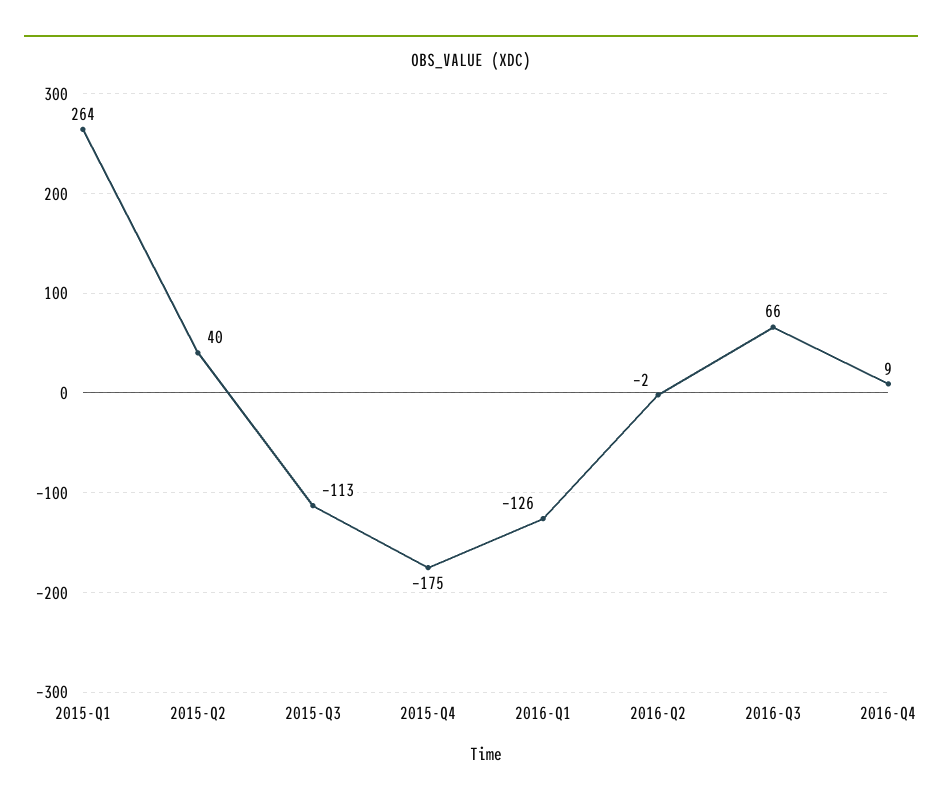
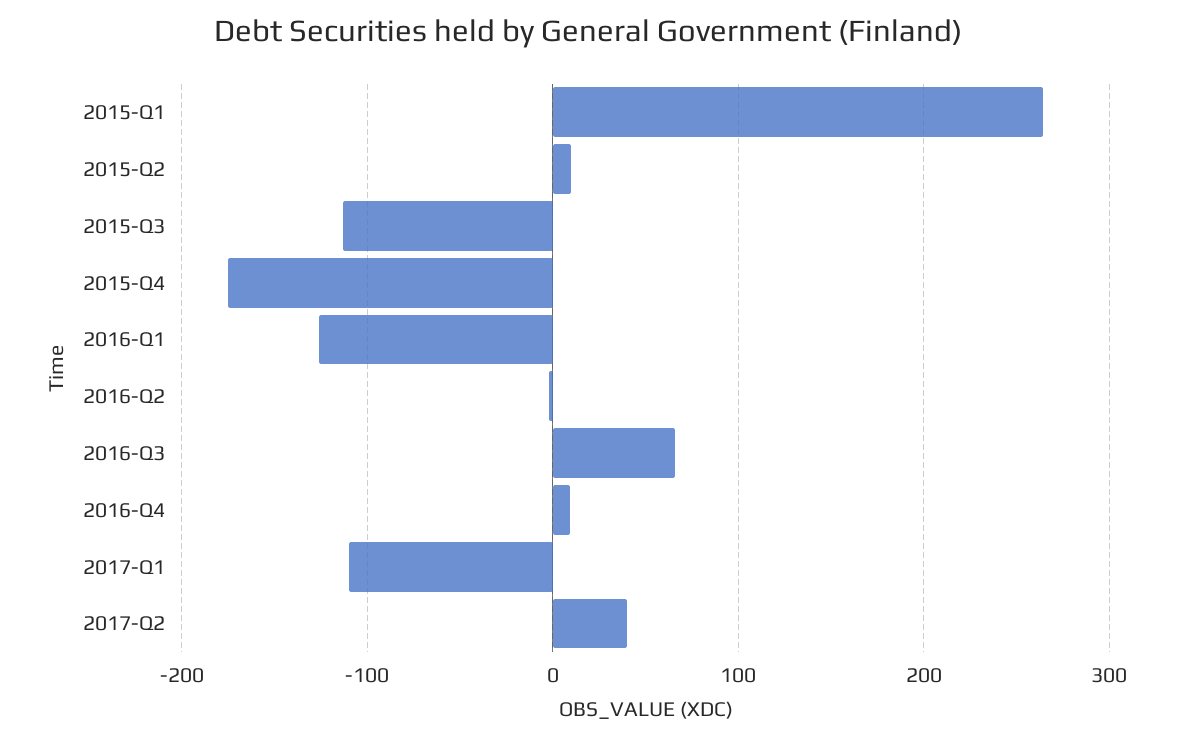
2015-Q2: 40 -> 10
2017-Q1: none -> -110
2017-Q2: none -> 40

